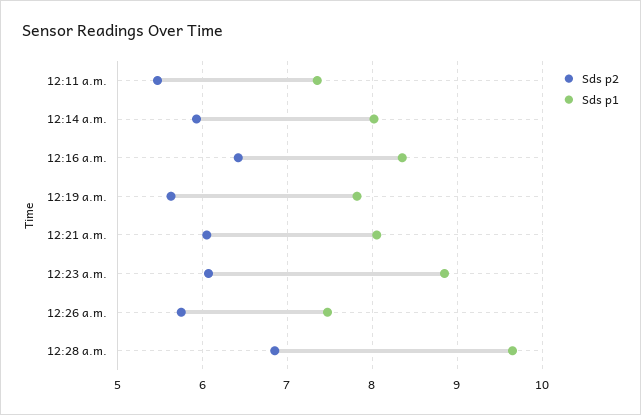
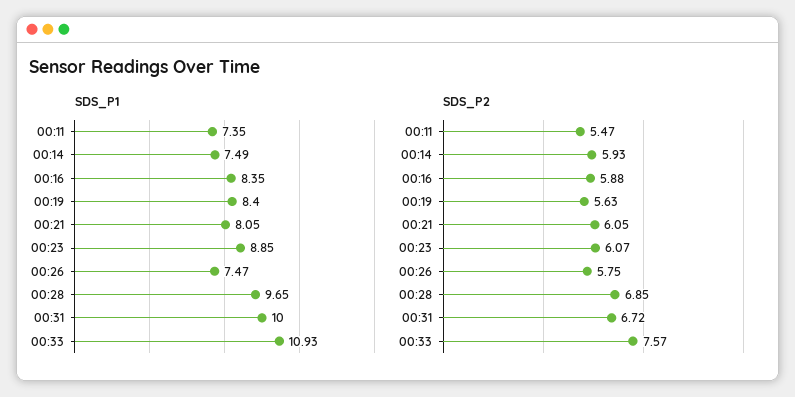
Sds p1, 12:14 a.m.: 8 -> 7.49
Sds p2, 12:16 a.m.: 6.4 -> 5.88
Sds p1, 12:19 a.m.: 7.8 -> 8.4
Sds p1, 00:31: none -> 10
Sds p1, 00:33: none -> 10.93
Sds p2, 00:31: none -> 6.72
Sds p2, 00:33: none -> 7.57

